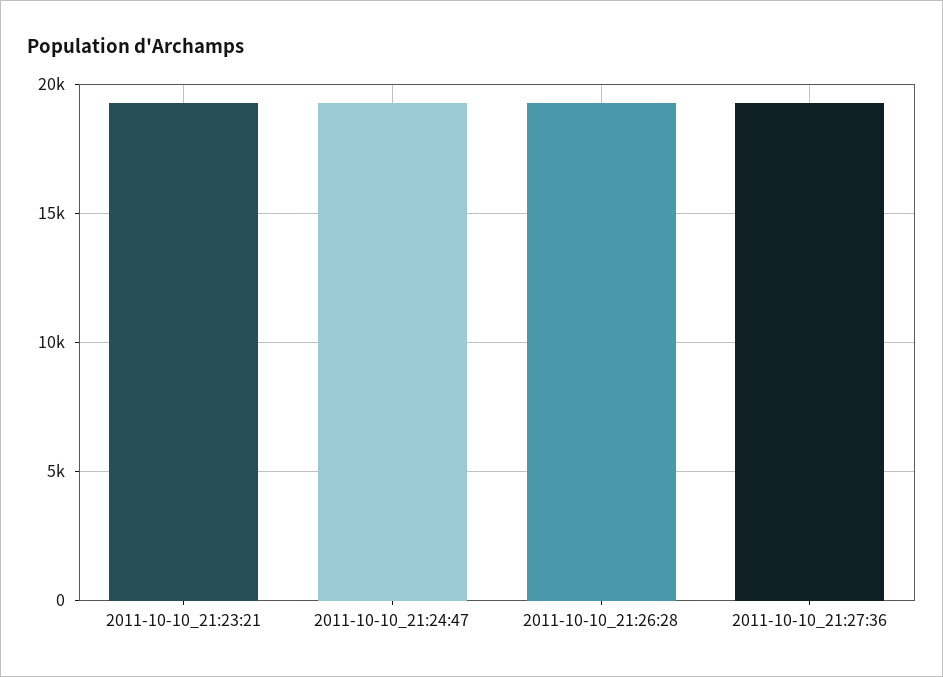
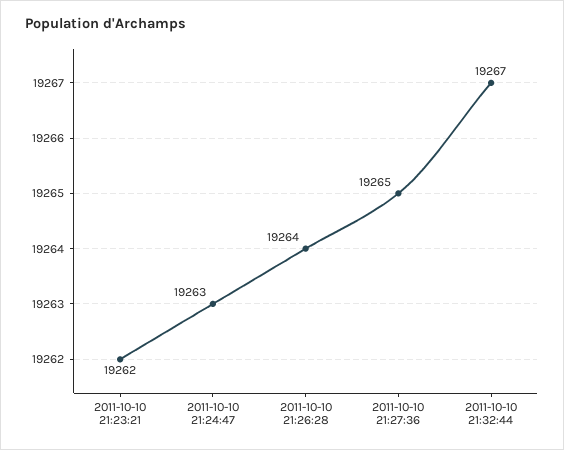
2011-10-10 21:32:44: none -> 19267

